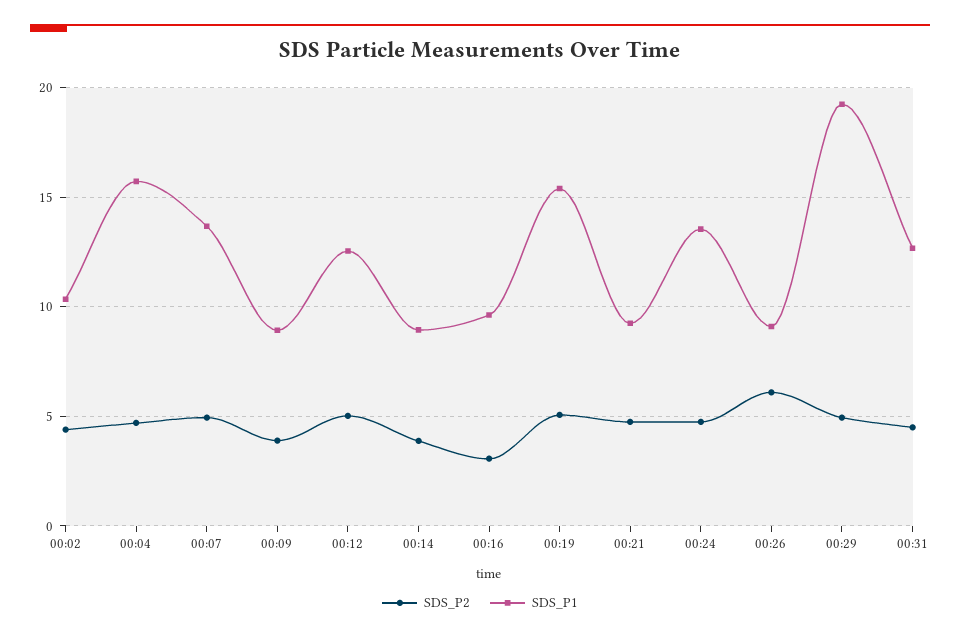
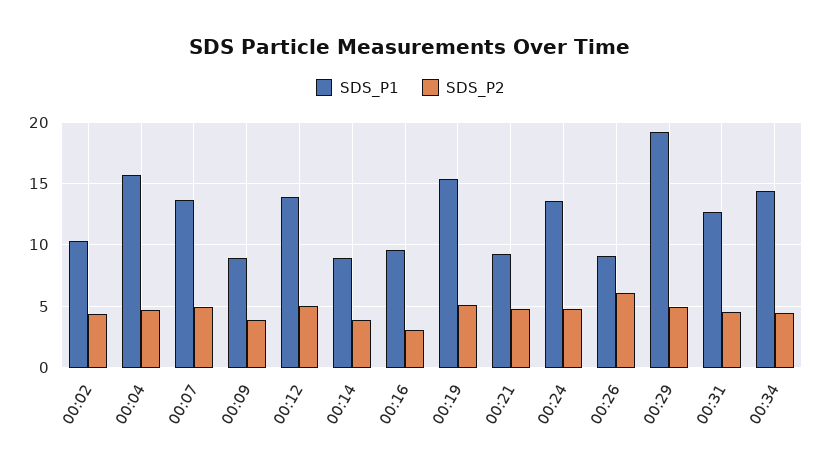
SDS_P1, 00:12: 12.5 -> 14
SDS_P1, 00:34: none -> 14.5
SDS_P2, 00:34: none -> 4.5

